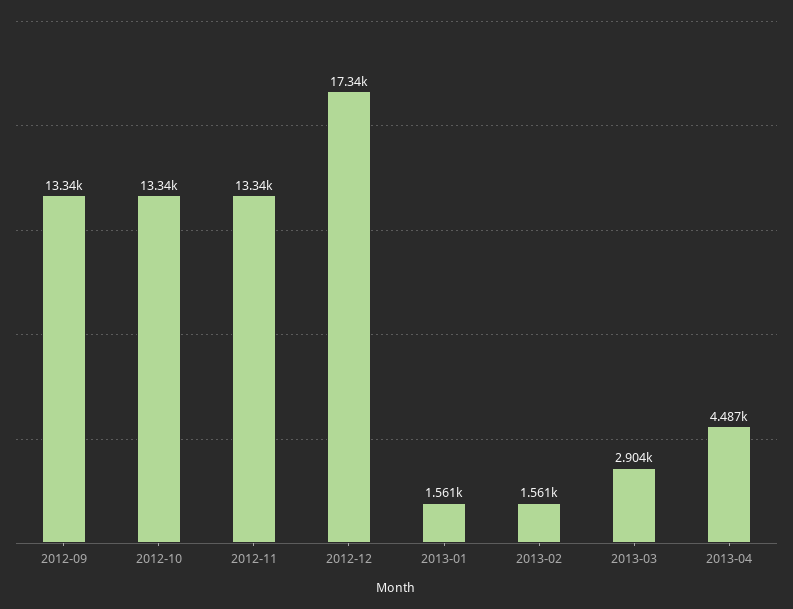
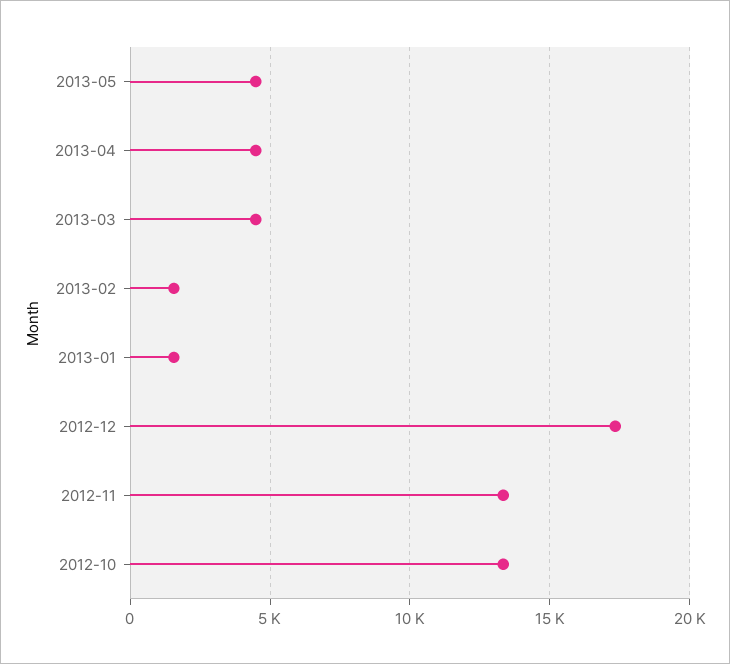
2012-09: 13340 -> none
2013-03: 2904 -> 4500
2013-05: none -> 4500

